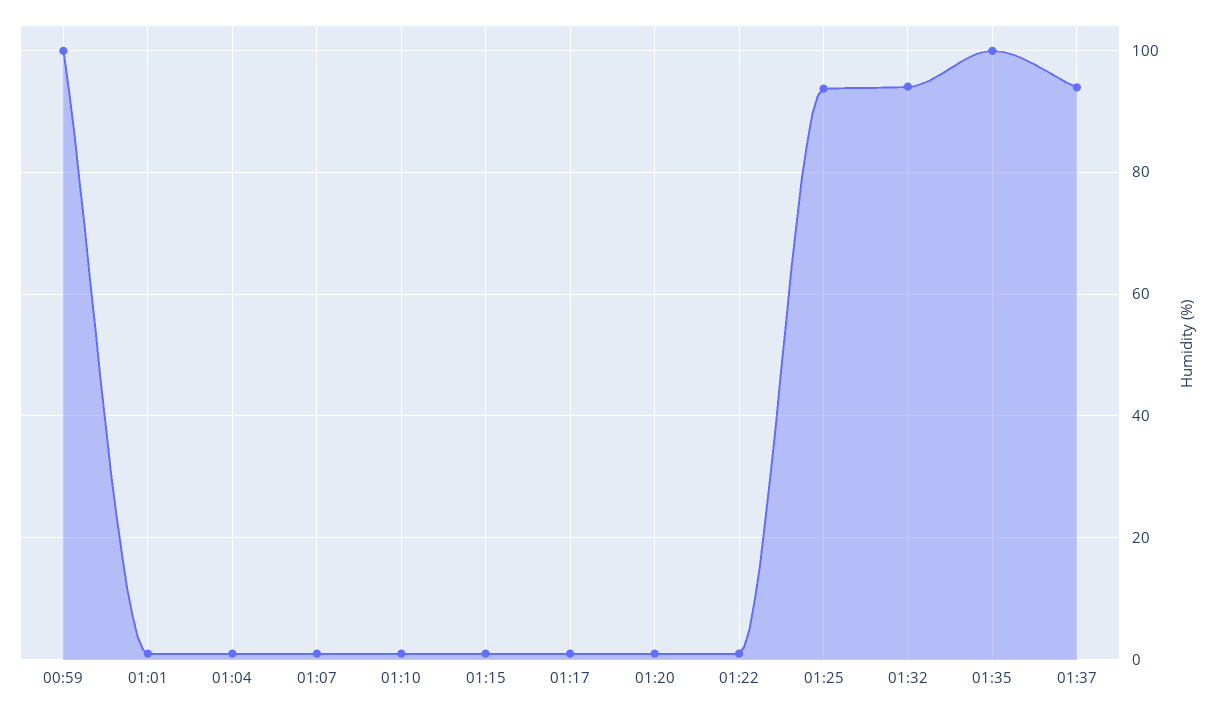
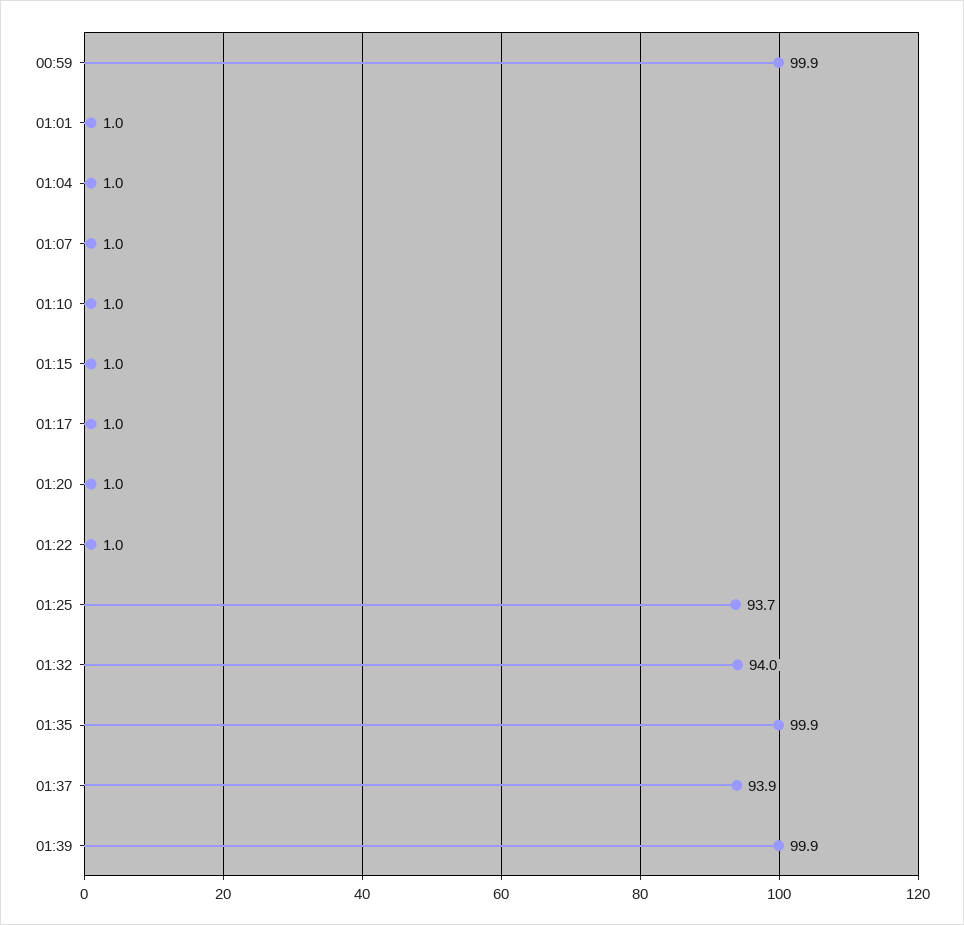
01:39: none -> 99.9

